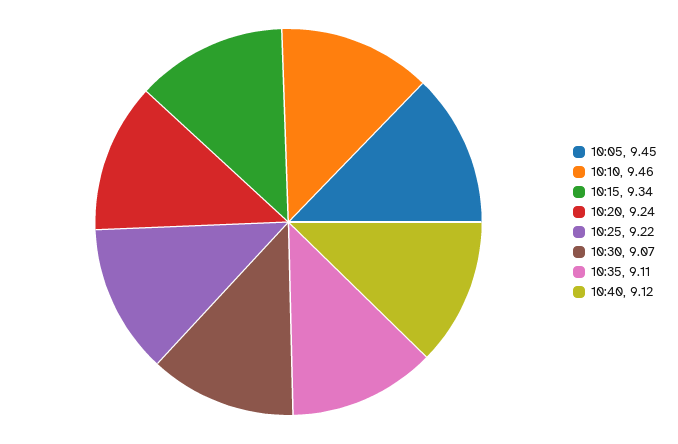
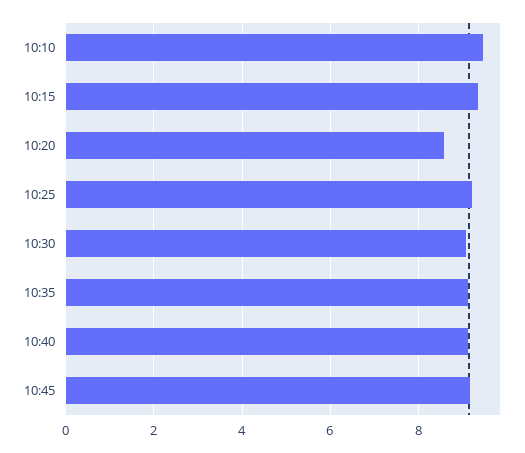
10:05: 9.45 -> none
10:20: 9.24 -> 8.6
10:45: none -> 9.2

